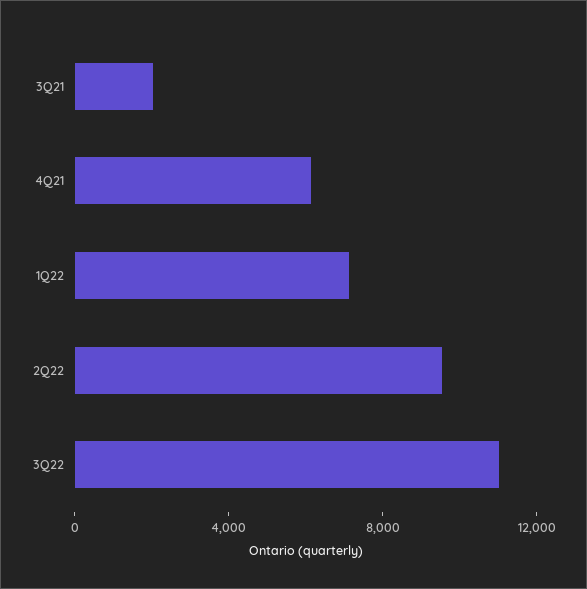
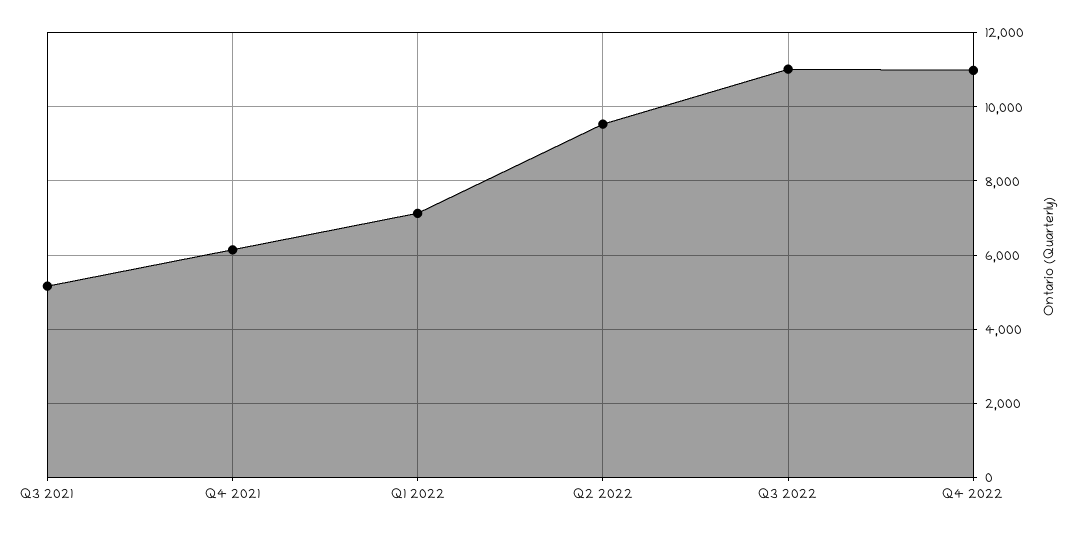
3Q21: 2000 -> 5200
Q4 2022: none -> 11000

